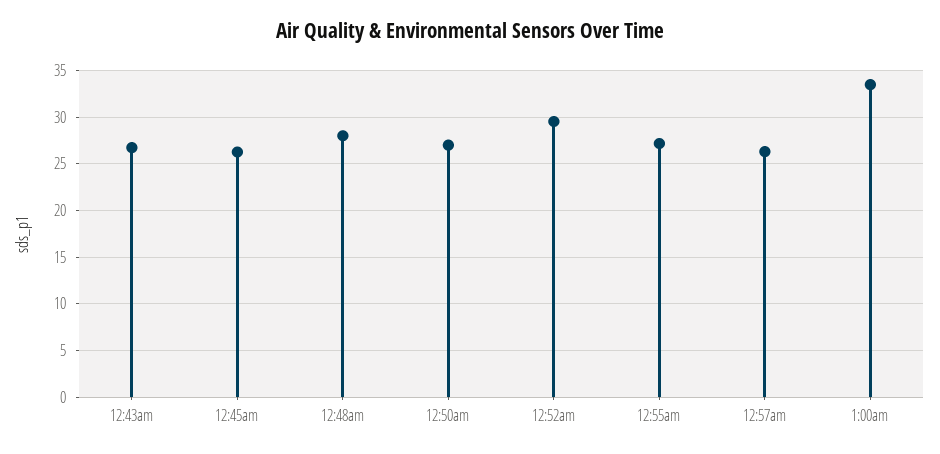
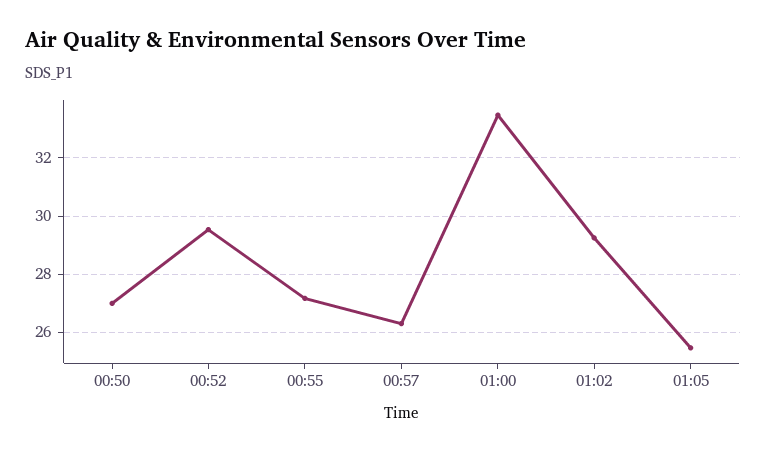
12:43am: 27 -> none
12:45am: 26 -> none
12:48am: 28 -> none
01:02: none -> 29.25
01:05: none -> 25.5

